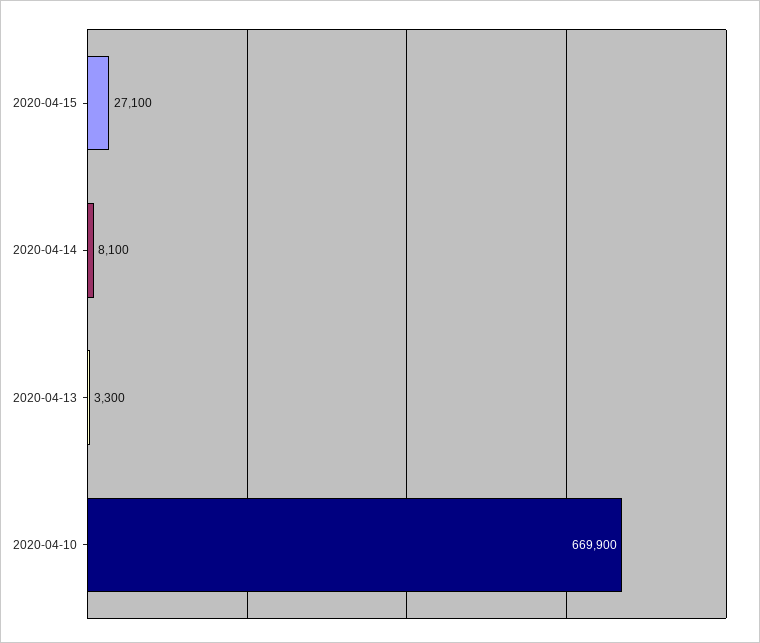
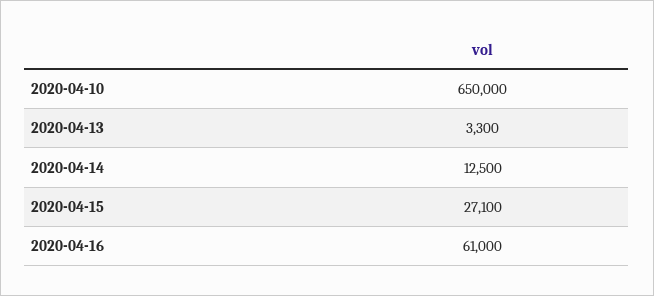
2020-04-14: 8100 -> 12500
2020-04-10: 669900 -> 650000
2020-04-16: none -> 61000

